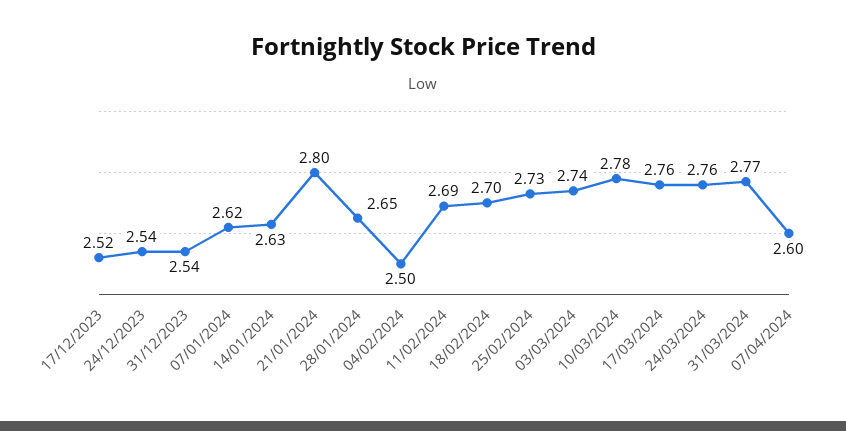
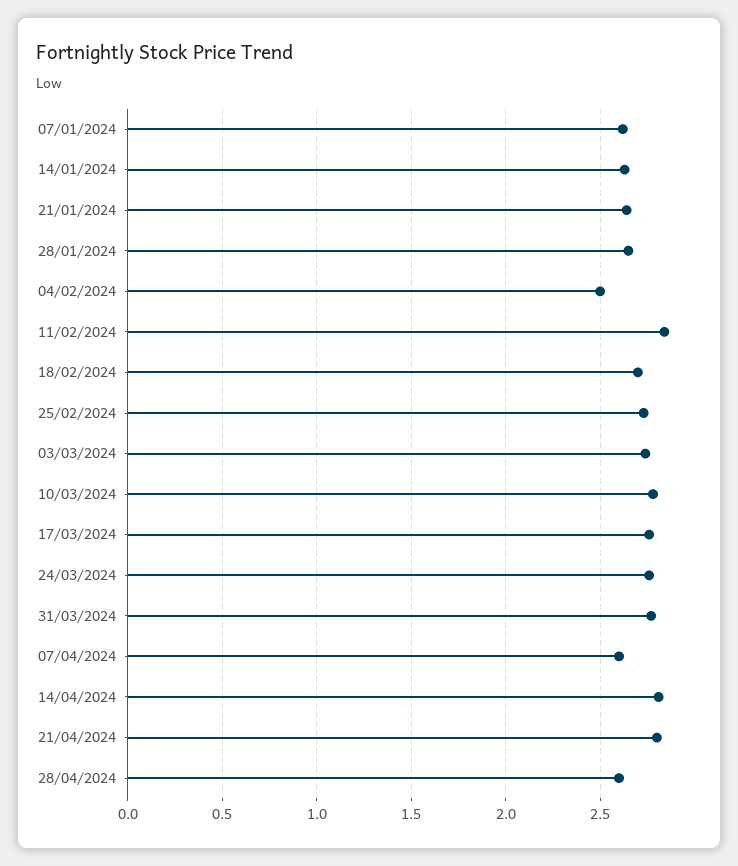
17/12/2023: 2.52 -> none
24/12/2023: 2.54 -> none
31/12/2023: 2.54 -> none
21/01/2024: 2.8 -> 2.65
11/02/2024: 2.69 -> 2.85
14/04/2024: none -> 2.8
21/04/2024: none -> 2.8
28/04/2024: none -> 2.6

